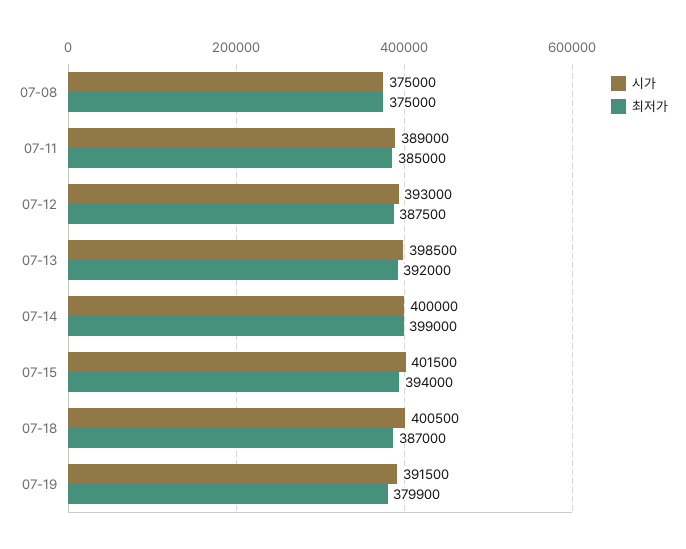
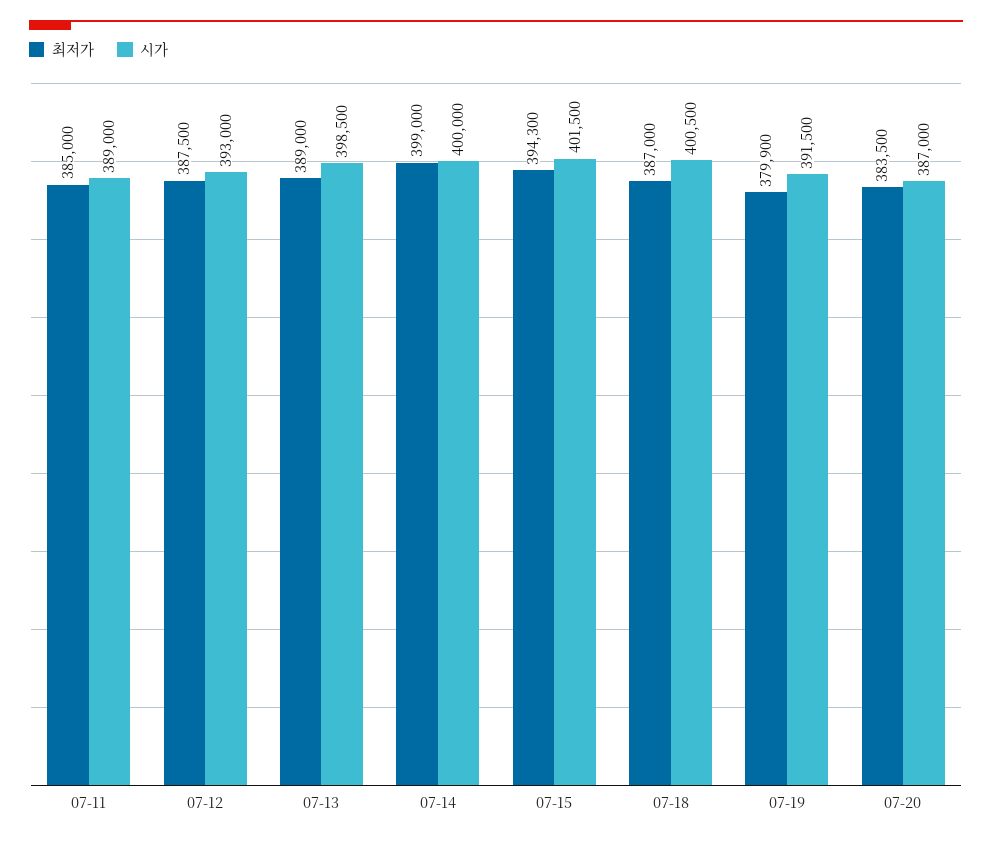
시가, 07-08: 375000 -> none
최저가, 07-08: 375000 -> none
최저가, 07-13: 392000 -> 389000
최저가, 07-15: 394000 -> 394300
최저가, 07-20: none -> 383500
시가, 07-20: none -> 387000

